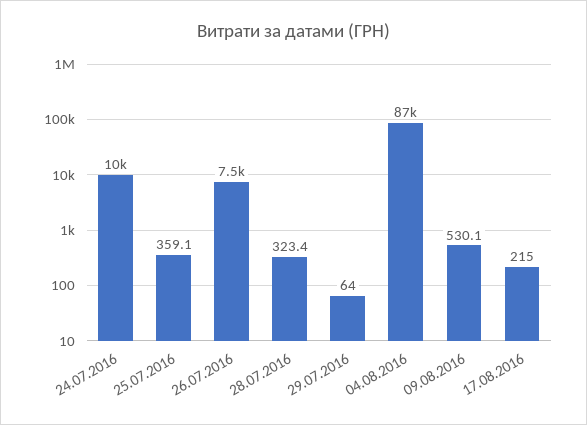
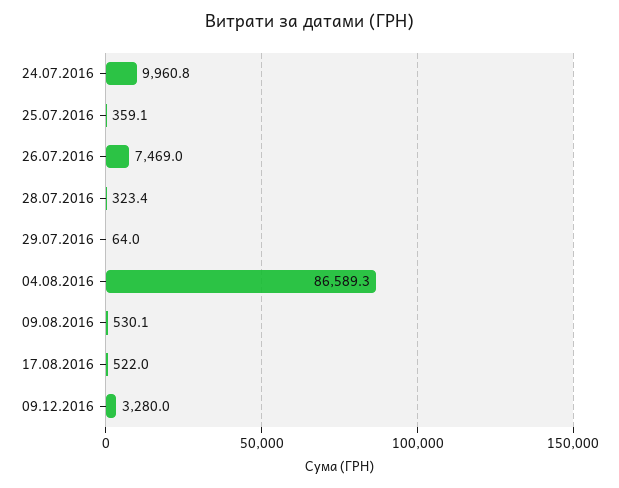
17.08.2016: 215 -> 522
09.12.2016: none -> 3280

